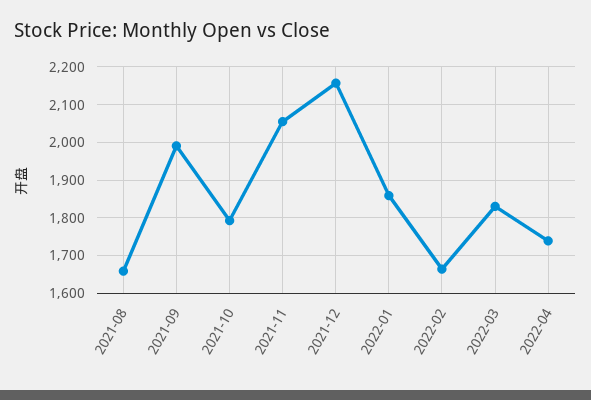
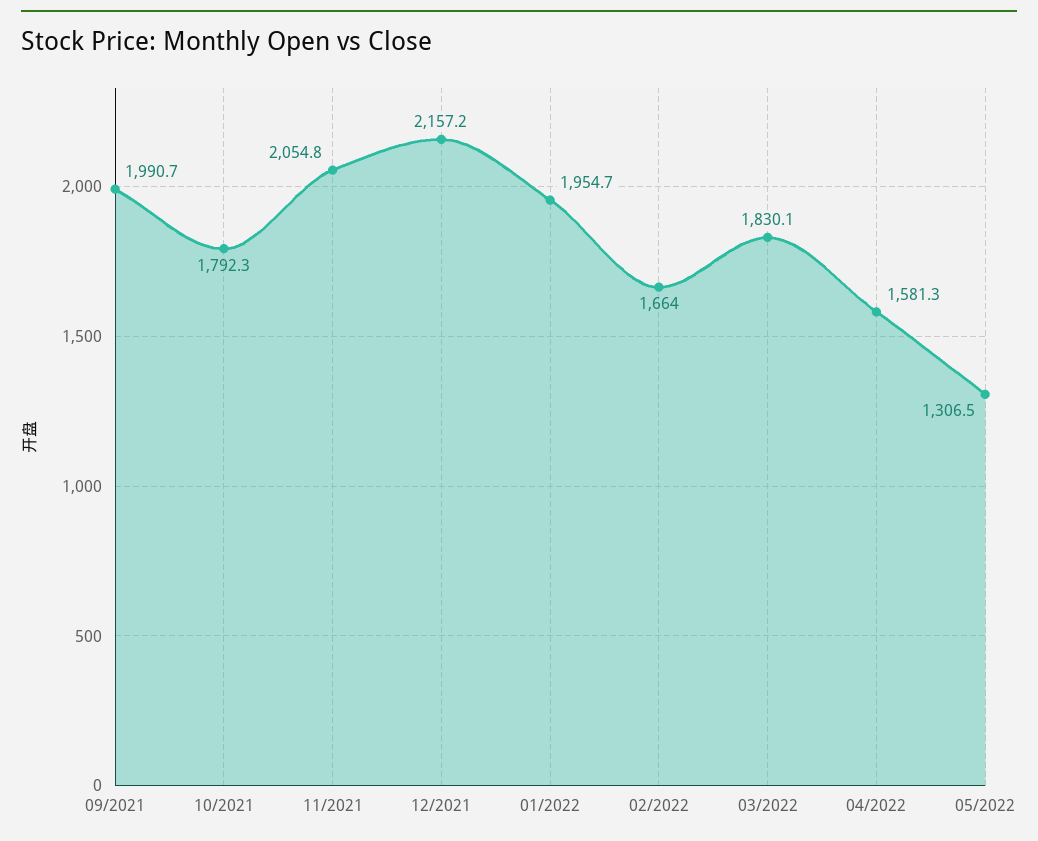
2021-08: 1660 -> none
2022-01: 1860 -> 1954.7
2022-04: 1740 -> 1581.3
05/2022: none -> 1306.5

